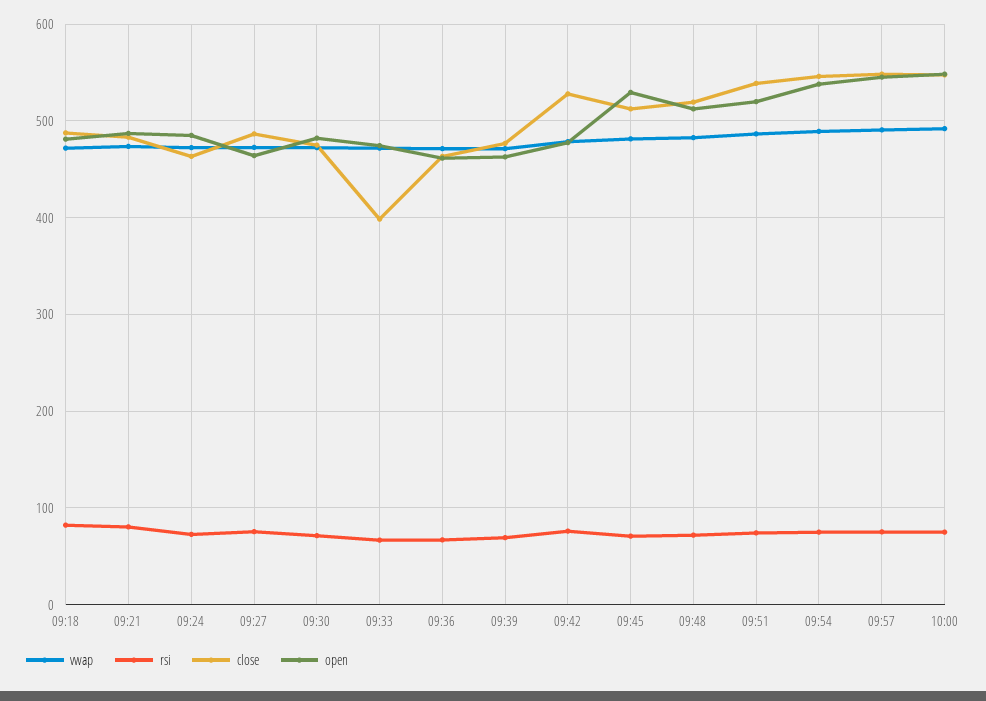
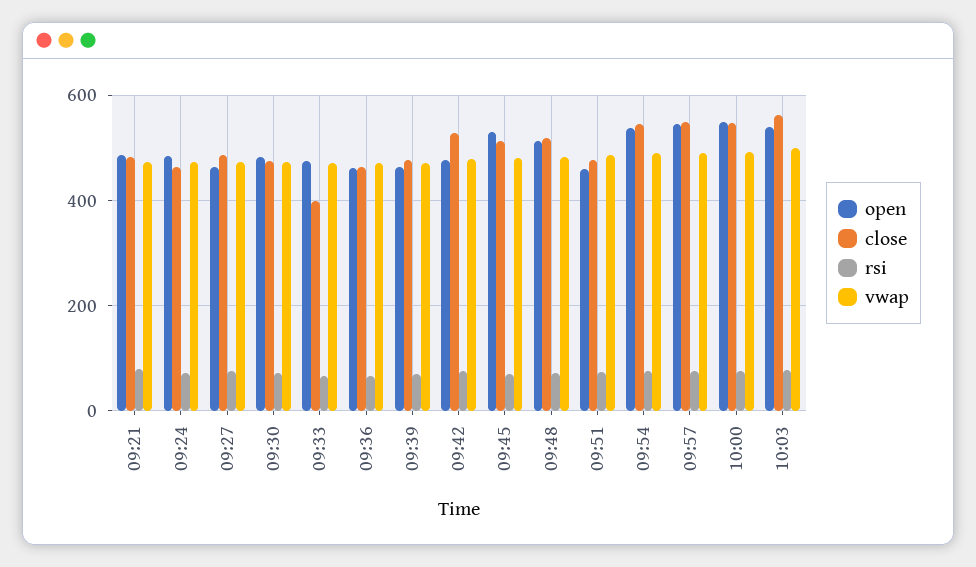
vwap, 09:18: 470 -> none
rsi, 09:18: 80 -> none
close, 09:18: 490 -> none
open, 09:18: 480 -> none
close, 09:51: 540 -> 480
open, 09:51: 520 -> 460
open, 10:03: none -> 540
close, 10:03: none -> 560
rsi, 10:03: none -> 80
vwap, 10:03: none -> 500

